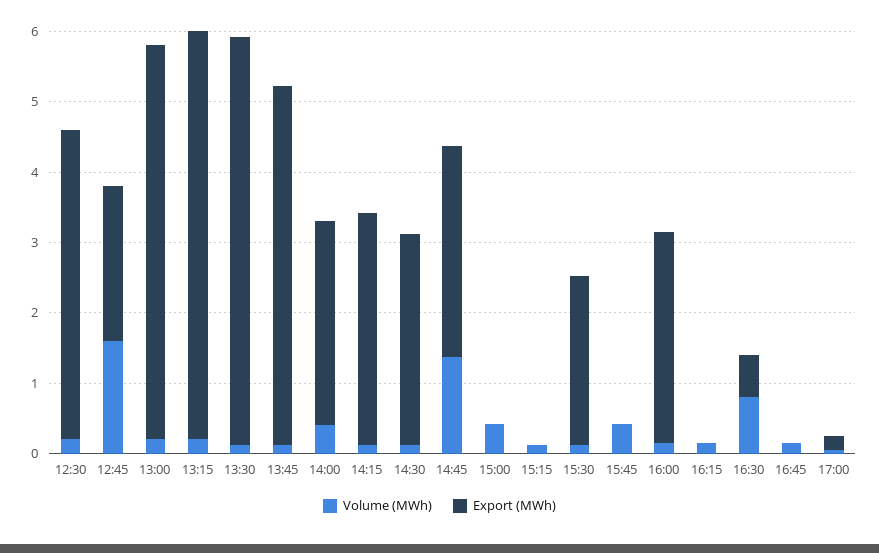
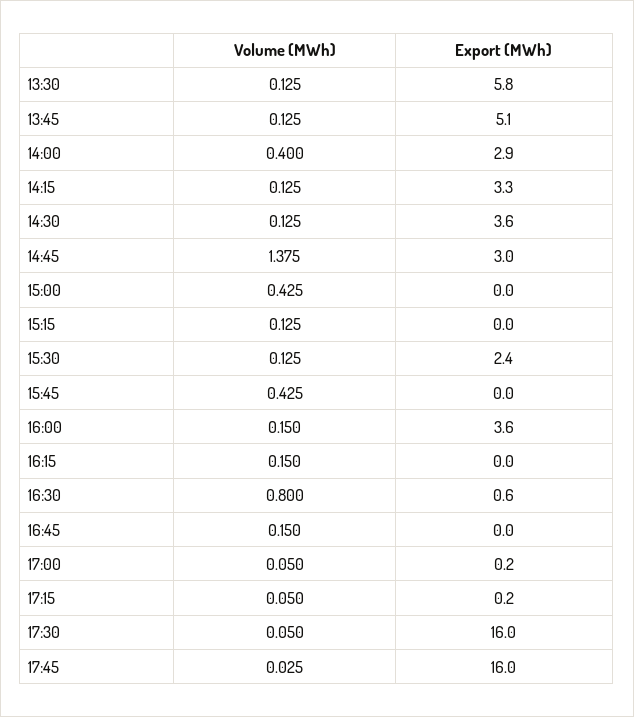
Volume (MWh), 12:30: 0.2 -> none
Export (MWh), 12:30: 4.4 -> none
Volume (MWh), 12:45: 1.6 -> none
Export (MWh), 12:45: 2.2 -> none
Volume (MWh), 13:00: 0.2 -> none
Export (MWh), 13:00: 5.6 -> none
Volume (MWh), 13:15: 0.2 -> none
Export (MWh), 13:15: 5.8 -> none
Export (MWh), 14:30: 3 -> 3.6
Export (MWh), 16:00: 3 -> 3.6
Volume (MWh), 17:15: none -> 0.05
Export (MWh), 17:15: none -> 0.2
Volume (MWh), 17:30: none -> 0.05
Export (MWh), 17:30: none -> 16
Volume (MWh), 17:45: none -> 0.025
Export (MWh), 17:45: none -> 16

